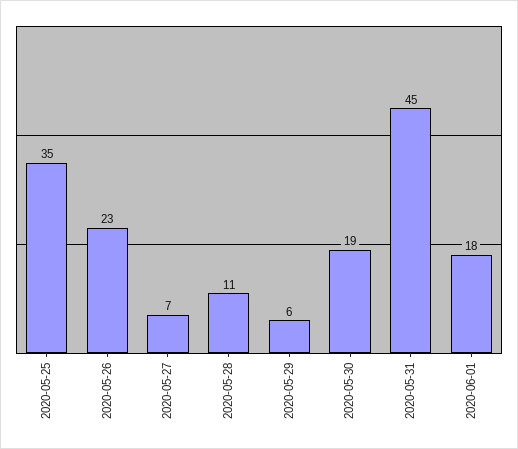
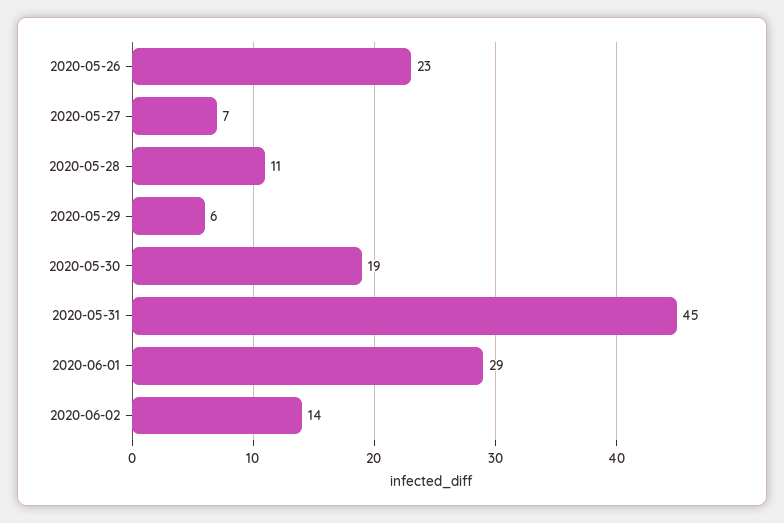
2020-05-25: 35 -> none
2020-06-01: 18 -> 29
2020-06-02: none -> 14

